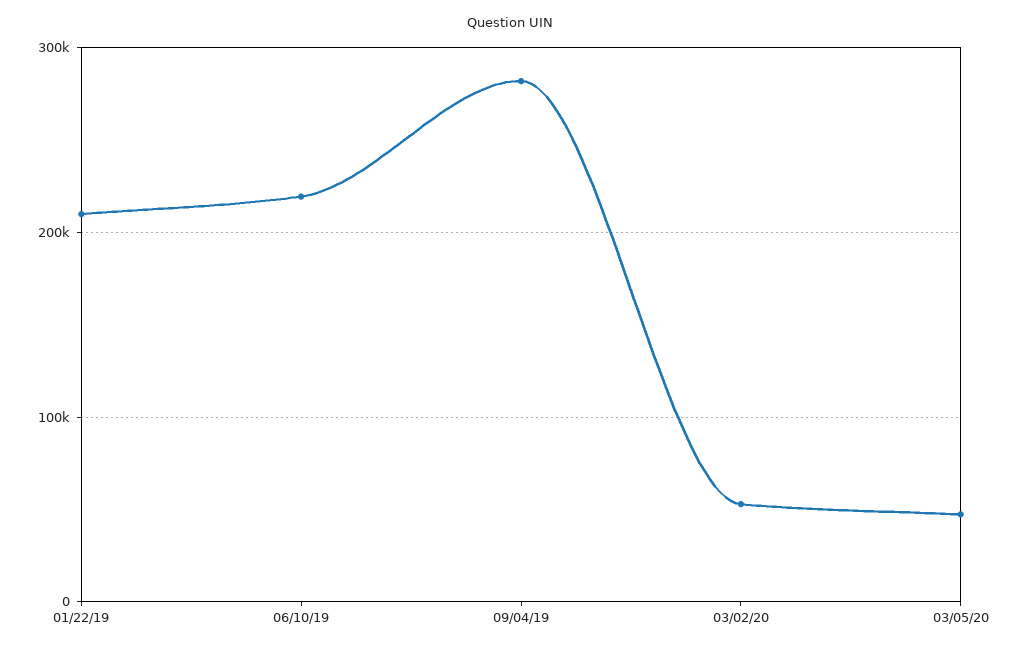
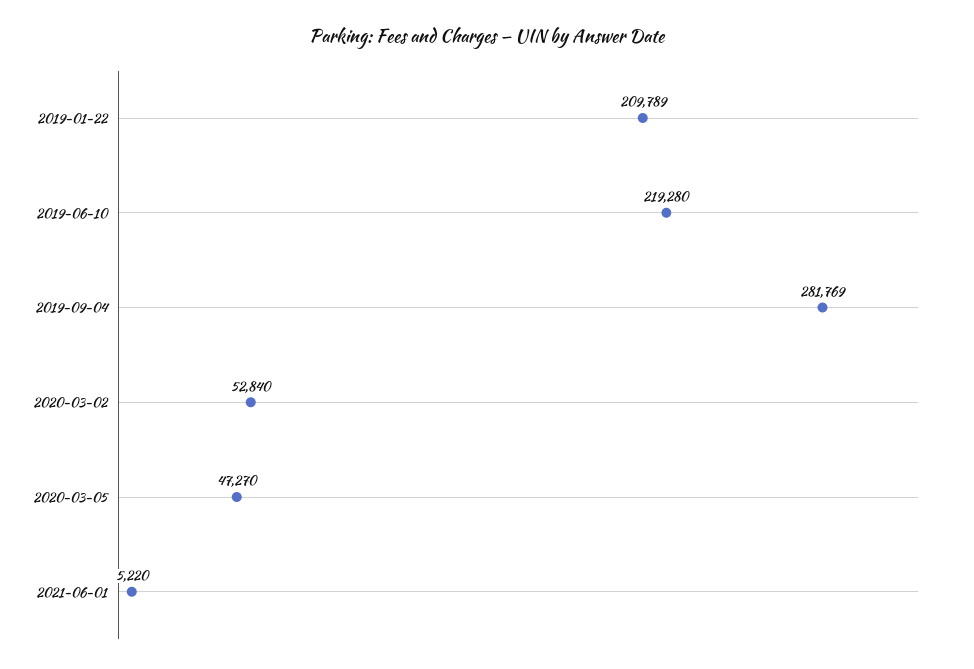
2021-06-01: none -> 5220

